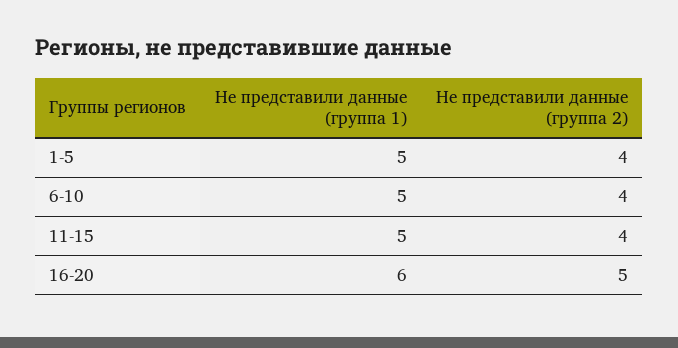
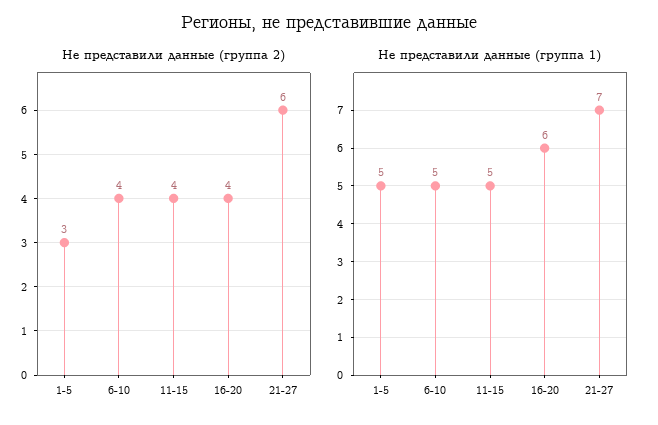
Не представили данные (группа 2), 1-5: 4 -> 3
Не представили данные (группа 2), 16-20: 5 -> 4
Не представили данные (группа 2), 21-27: none -> 6
Не представили данные (группа 1), 21-27: none -> 7

